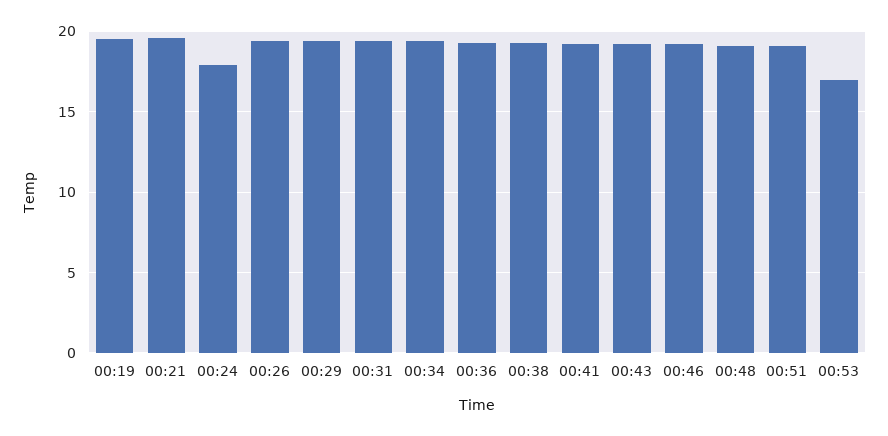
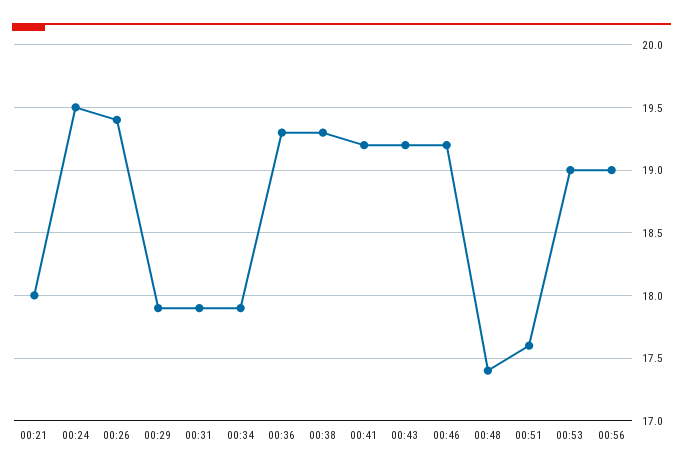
00:19: 19.5 -> none
00:21: 19.5 -> 18
00:24: 18 -> 19.5
00:29: 19.5 -> 17.9
00:31: 19.5 -> 17.9
00:34: 19.5 -> 17.9
00:48: 19 -> 17.4
00:51: 19 -> 17.6
00:53: 17 -> 19
00:56: none -> 19

